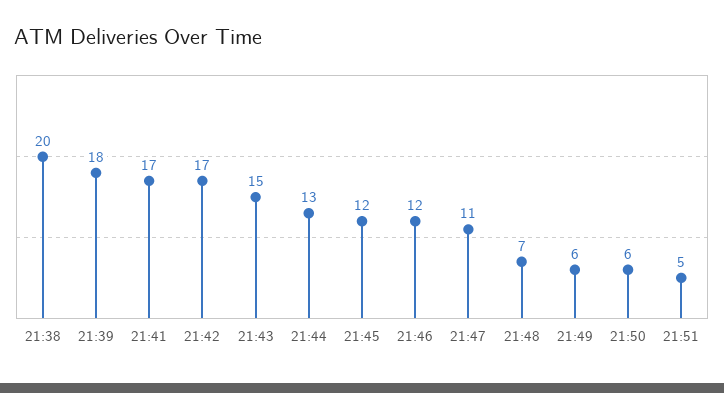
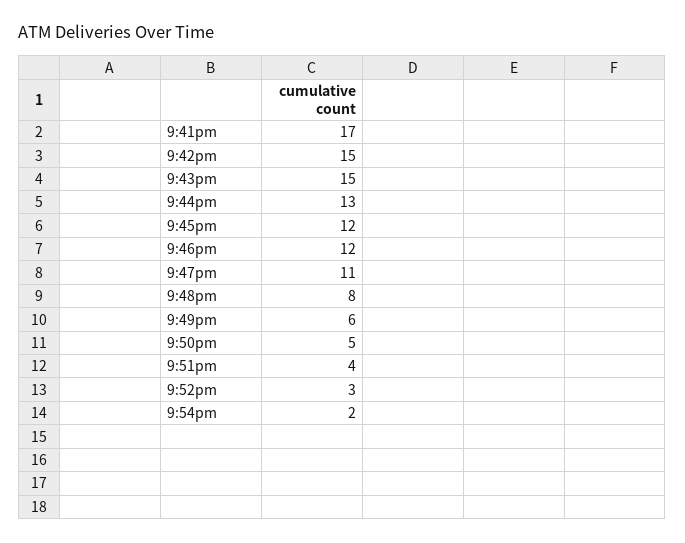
21:38: 20 -> none
21:39: 18 -> none
21:42: 17 -> 15
21:48: 7 -> 8
21:50: 6 -> 5
21:51: 5 -> 4
9:52pm: none -> 3
9:54pm: none -> 2

